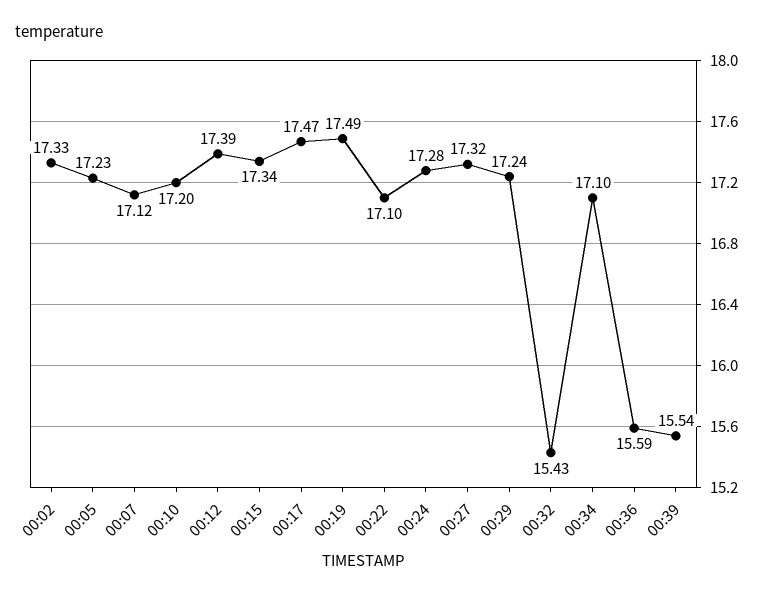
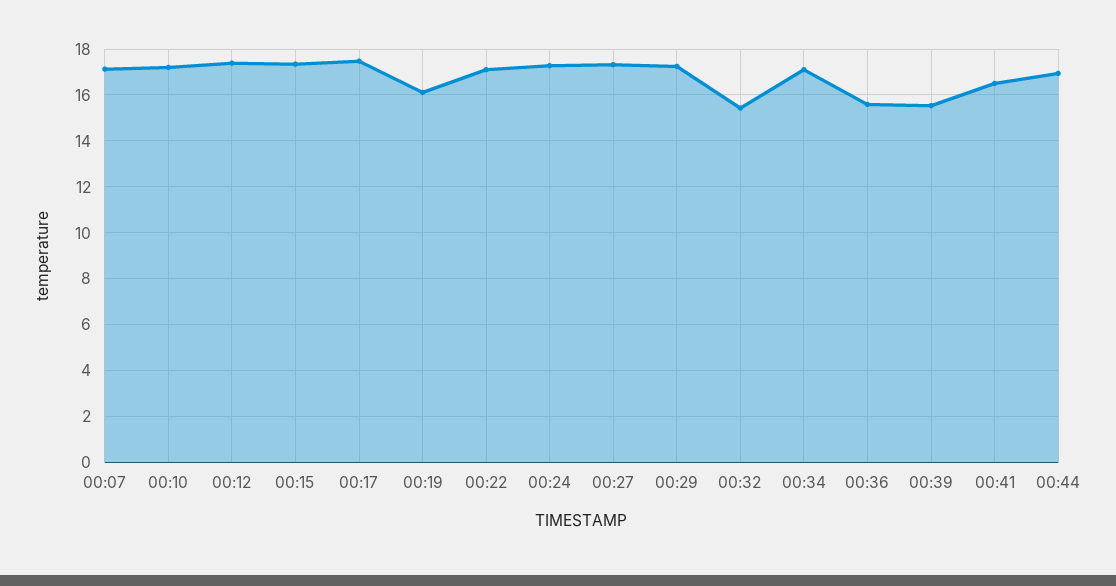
00:02: 17.33 -> none
00:05: 17.23 -> none
00:19: 17.49 -> 16
00:41: none -> 16.5
00:44: none -> 17

